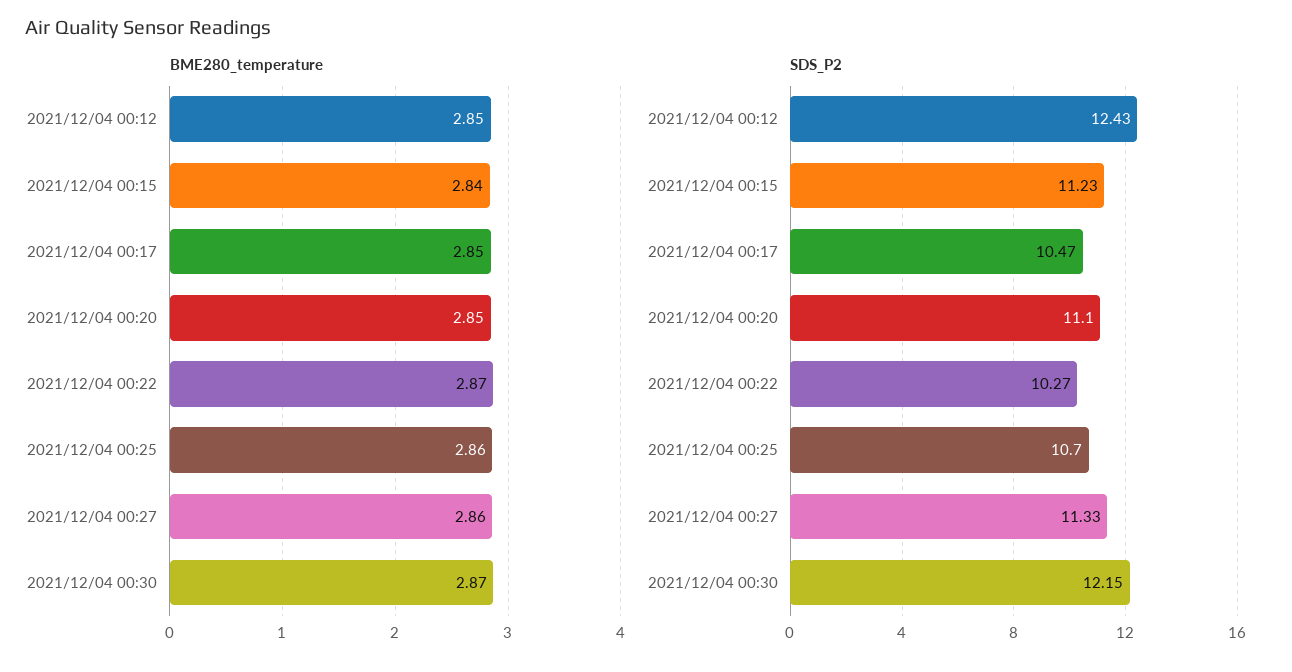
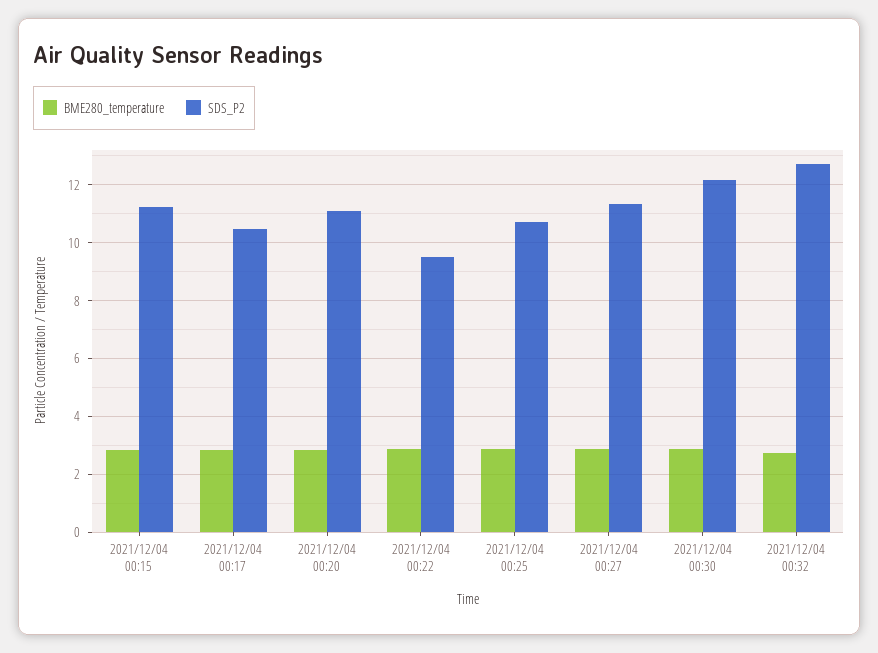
BME280_temperature, 2021/12/04 00:12: 2.85 -> none
SDS_P2, 2021/12/04 00:12: 12.43 -> none
SDS_P2, 2021/12/04 00:22: 10.27 -> 9.5
BME280_temperature, 2021/12/04 00:32: none -> 2.75
SDS_P2, 2021/12/04 00:32: none -> 12.75

